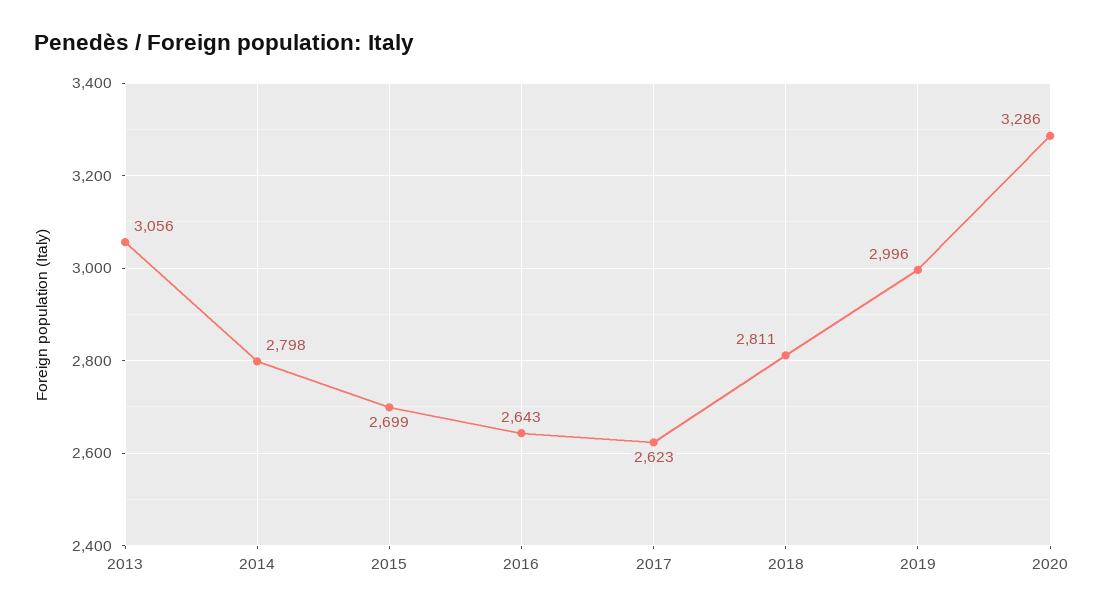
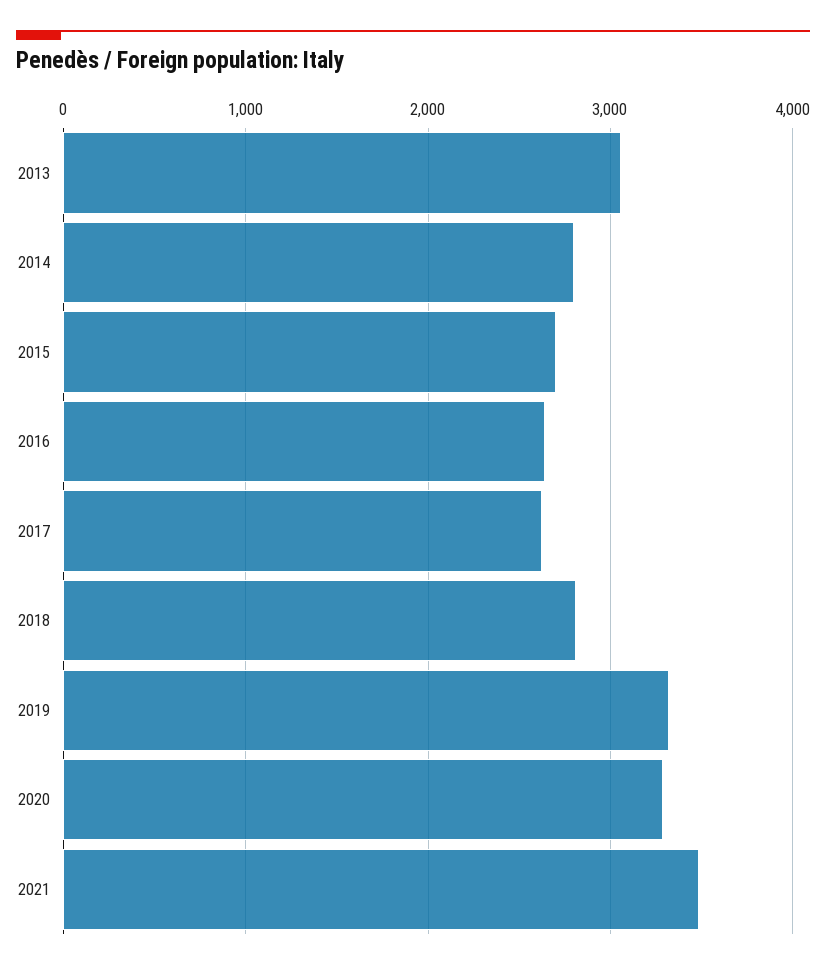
2019: 2996 -> 3300
2021: none -> 3500

